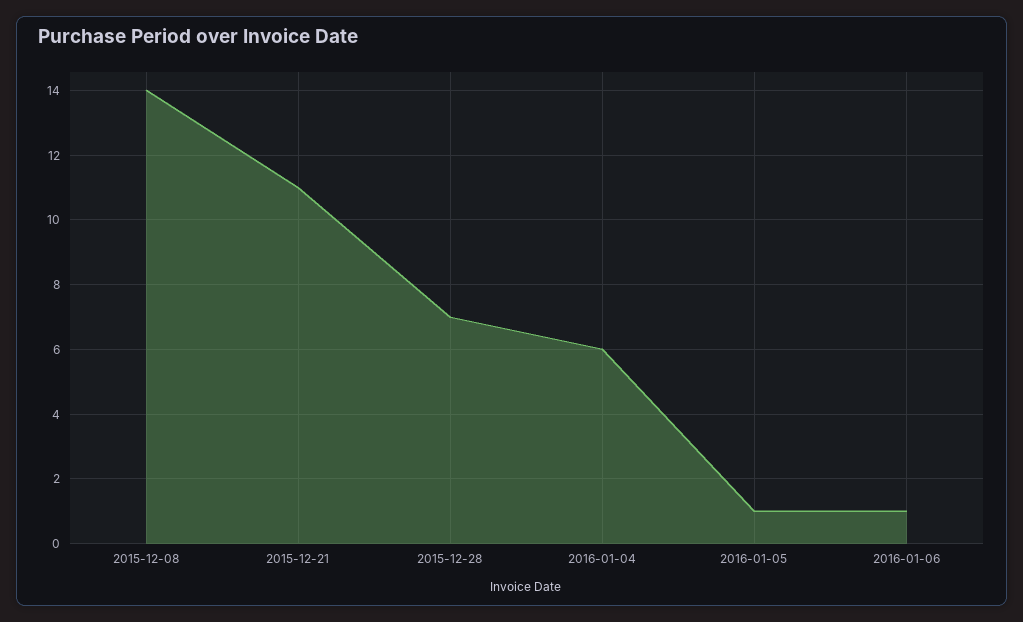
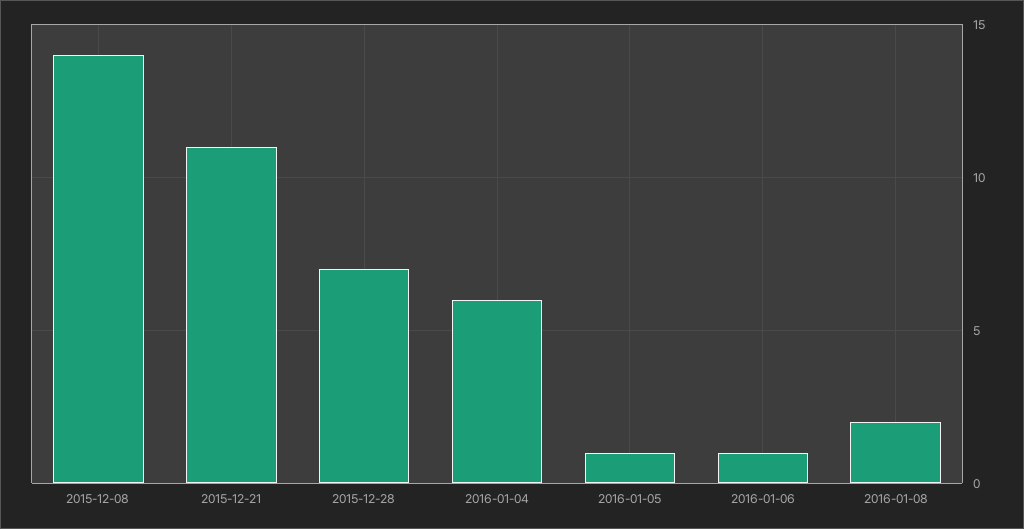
2016-01-08: none -> 2

